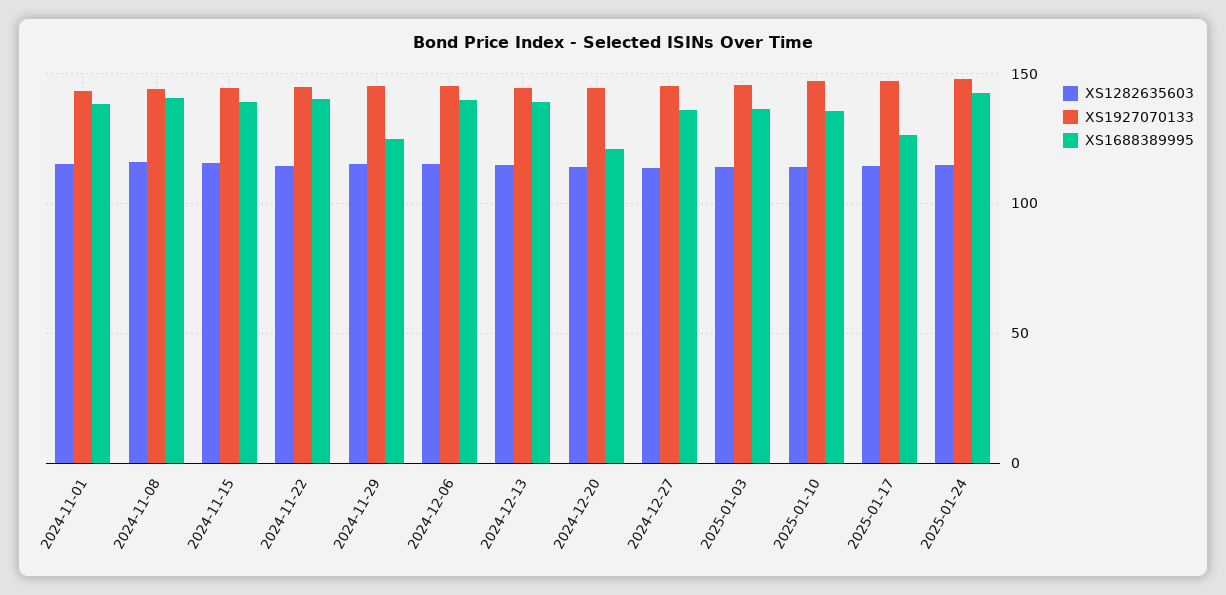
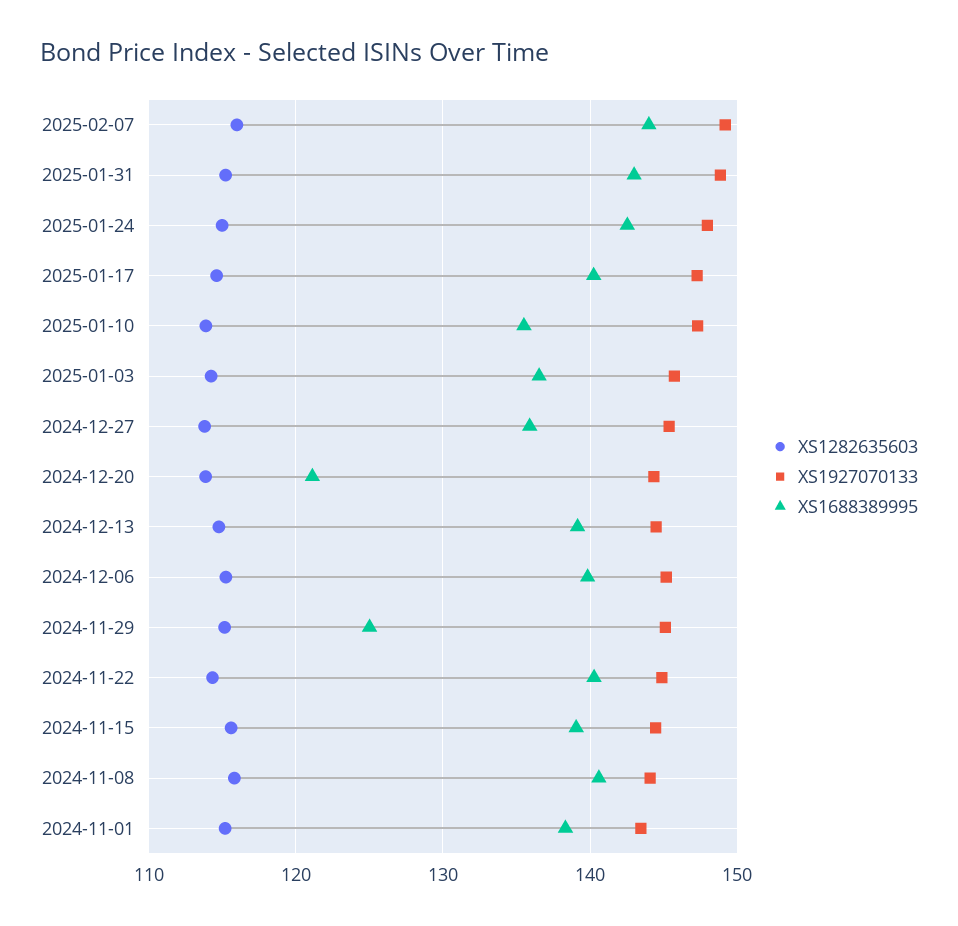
XS1688389995, 2025-01-17: 125 -> 140
XS1282635603, 2025-02-07: none -> 116
XS1927070133, 2025-02-07: none -> 149
XS1688389995, 2025-02-07: none -> 144
XS1282635603, 2025-01-31: none -> 115
XS1927070133, 2025-01-31: none -> 149
XS1688389995, 2025-01-31: none -> 143

